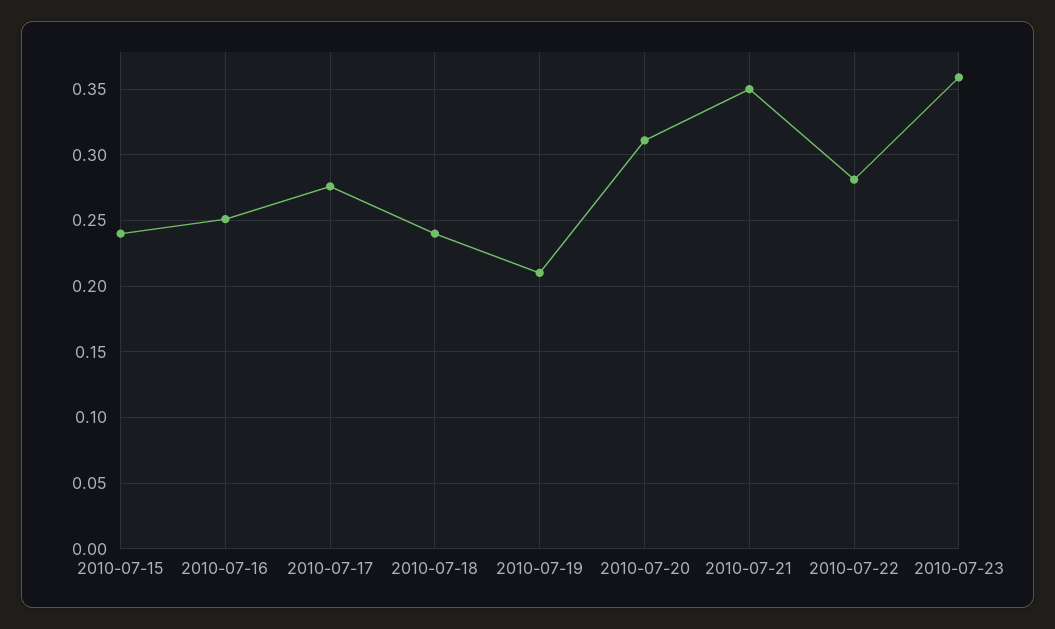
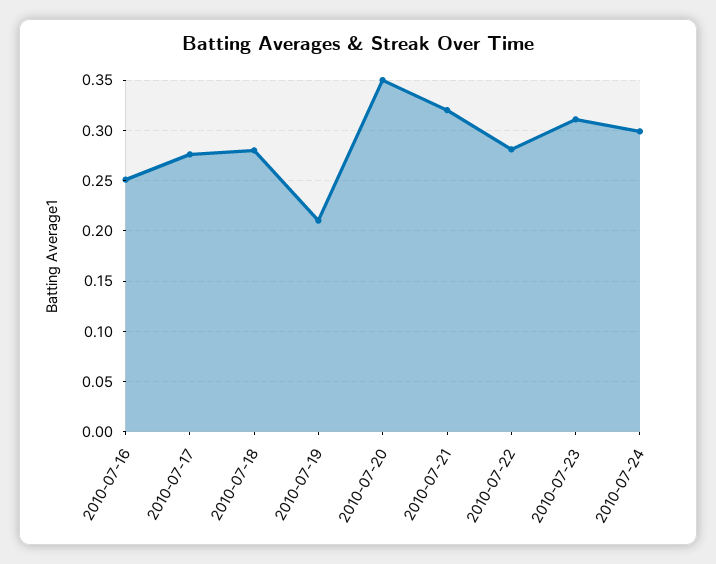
2010-07-15: 0.24 -> none
2010-07-18: 0.24 -> 0.28
2010-07-20: 0.31 -> 0.35
2010-07-21: 0.35 -> 0.32
2010-07-23: 0.36 -> 0.31
2010-07-24: none -> 0.3

